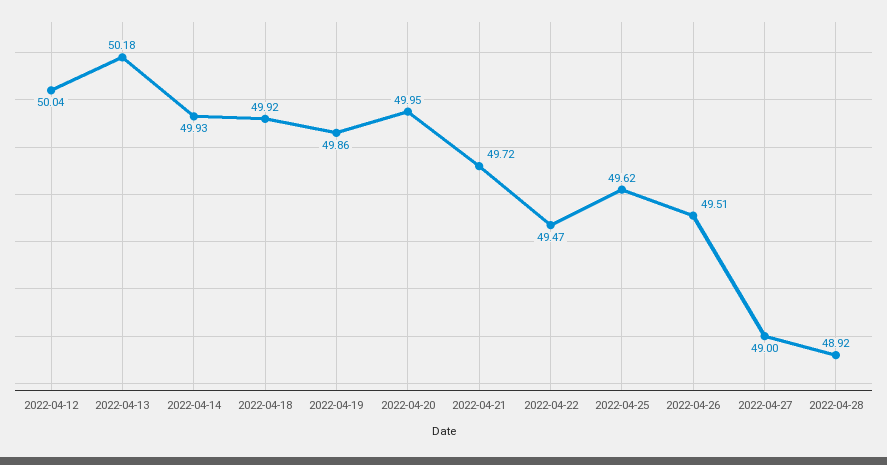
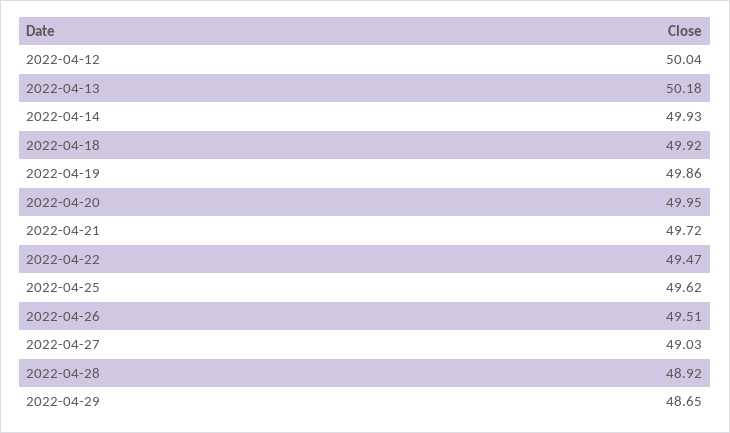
2022-04-27: 49 -> 49.03
2022-04-29: none -> 48.65

